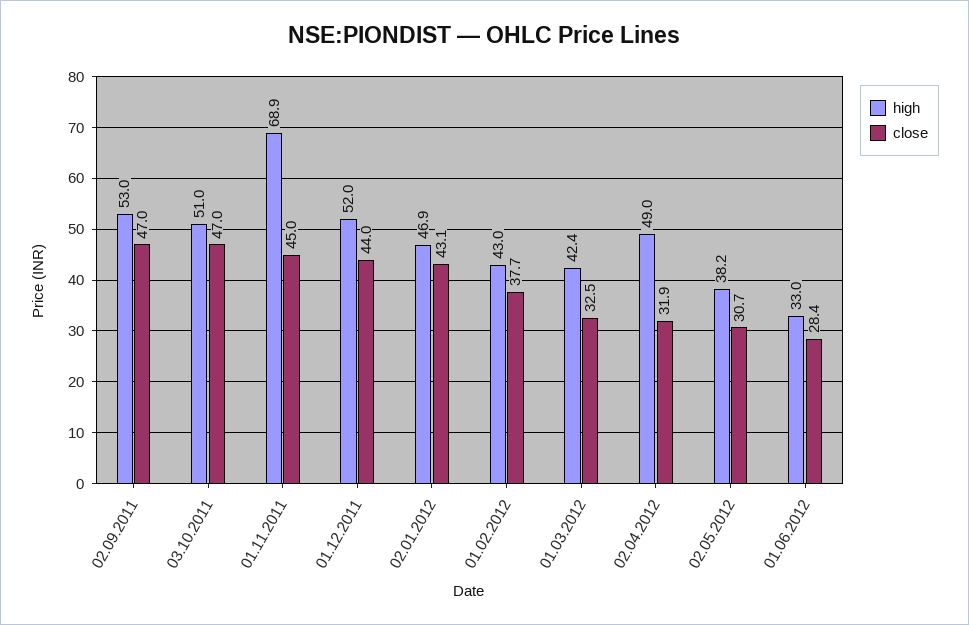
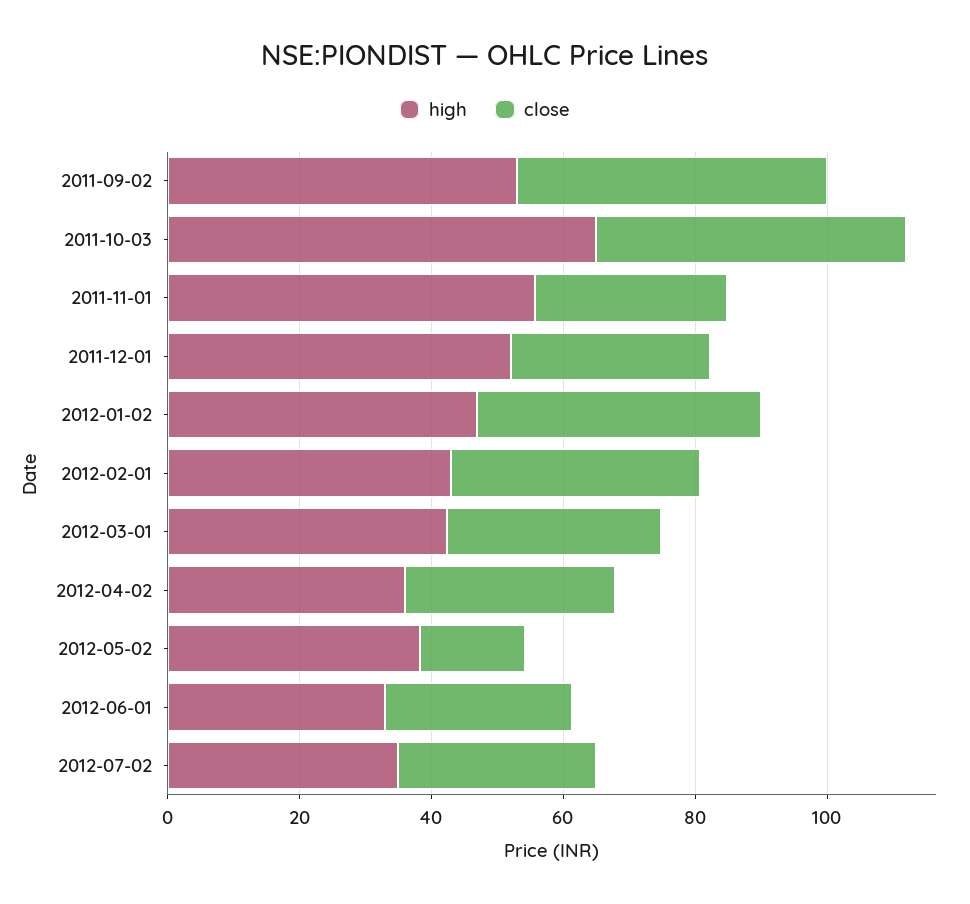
high, 03.10.2011: 51 -> 65
high, 01.11.2011: 68.9 -> 55
close, 01.11.2011: 45 -> 30
close, 01.12.2011: 44 -> 30
high, 02.04.2012: 49 -> 35
close, 02.05.2012: 30.7 -> 15
high, 2012-07-02: none -> 35
close, 2012-07-02: none -> 30

